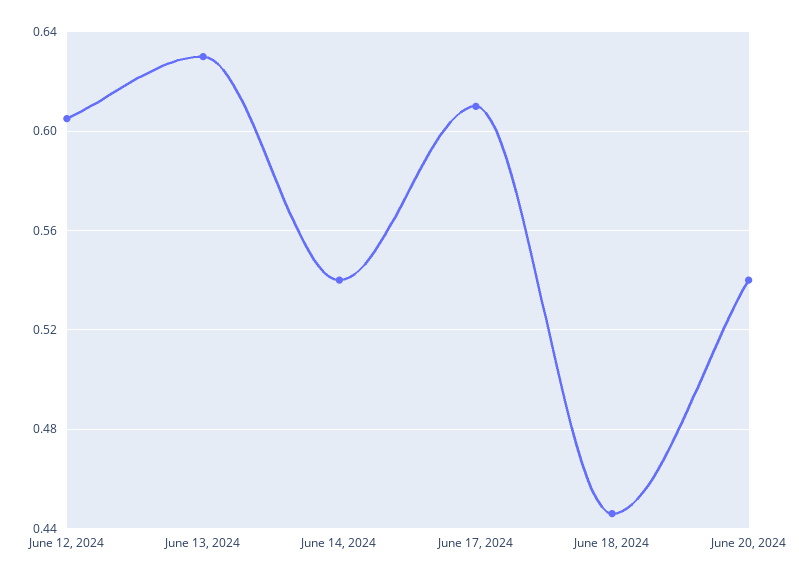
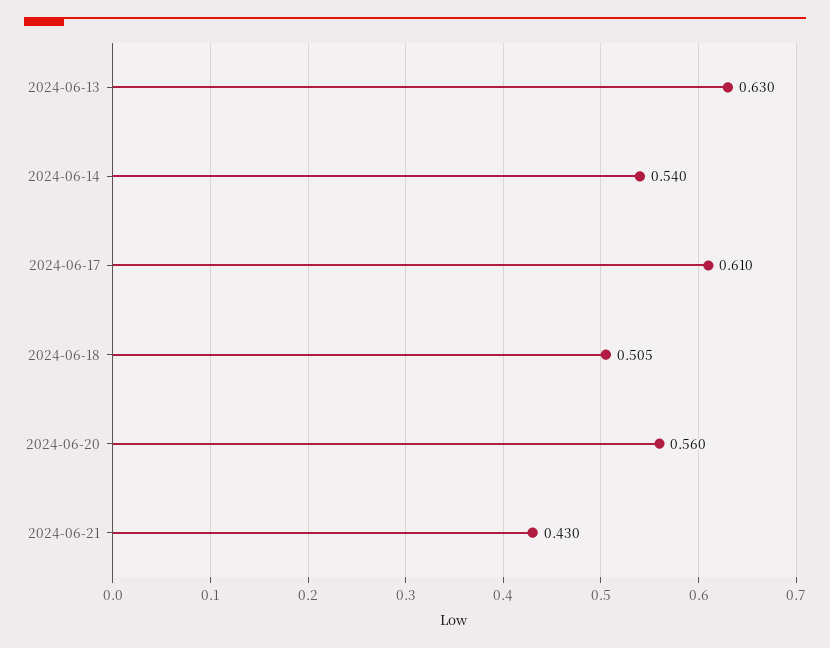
June 12, 2024: 0.605 -> none
June 18, 2024: 0.445 -> 0.505
June 20, 2024: 0.54 -> 0.56
2024-06-21: none -> 0.43

